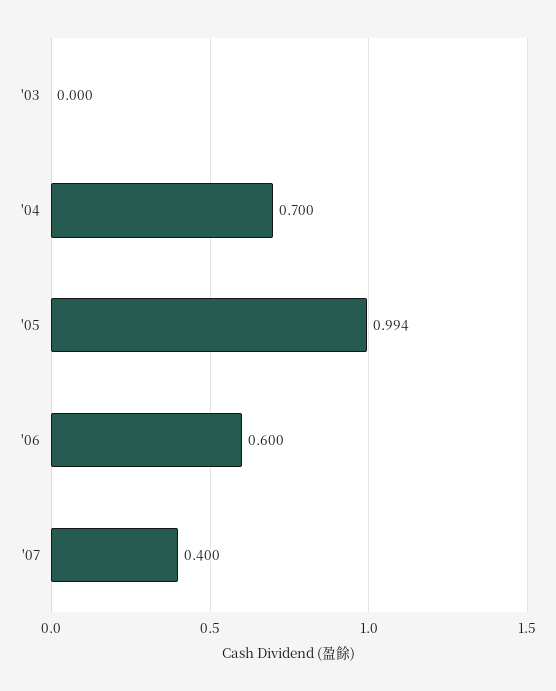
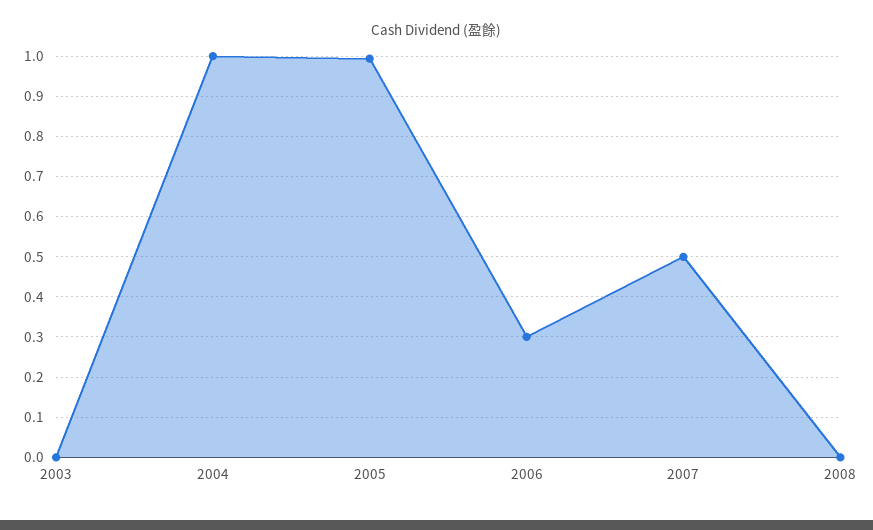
'04: 0.7 -> 1
'06: 0.6 -> 0.3
'07: 0.4 -> 0.5
2008: none -> 0

